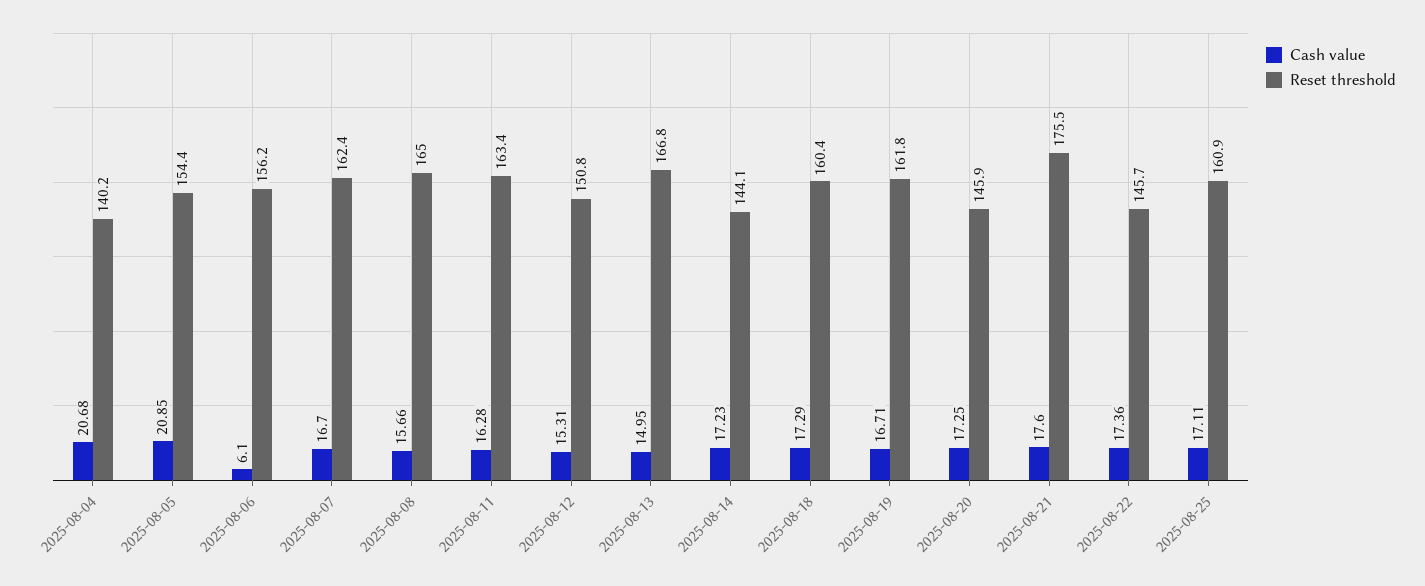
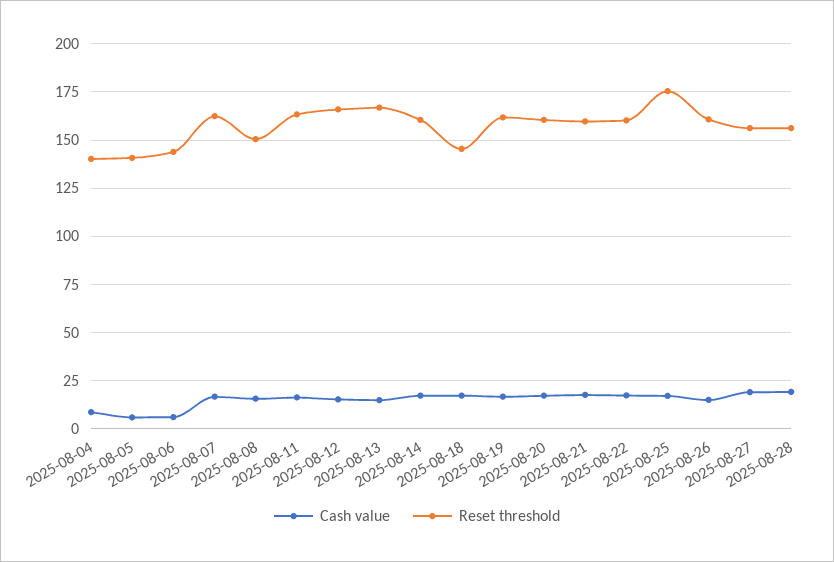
Cash value, 2025-08-04: 20.68 -> 10
Cash value, 2025-08-05: 20.85 -> 5
Reset threshold, 2025-08-05: 154.4 -> 140
Reset threshold, 2025-08-06: 156.2 -> 145
Reset threshold, 2025-08-08: 165 -> 150
Reset threshold, 2025-08-12: 150.8 -> 165
Reset threshold, 2025-08-14: 144.1 -> 160
Reset threshold, 2025-08-18: 160.4 -> 145
Reset threshold, 2025-08-20: 145.9 -> 160
Reset threshold, 2025-08-21: 175.5 -> 160
Reset threshold, 2025-08-22: 145.7 -> 160
Reset threshold, 2025-08-25: 160.9 -> 175
Cash value, 2025-08-26: none -> 15
Reset threshold, 2025-08-26: none -> 160
Cash value, 2025-08-27: none -> 20
Reset threshold, 2025-08-27: none -> 155
Cash value, 2025-08-28: none -> 20
Reset threshold, 2025-08-28: none -> 155

